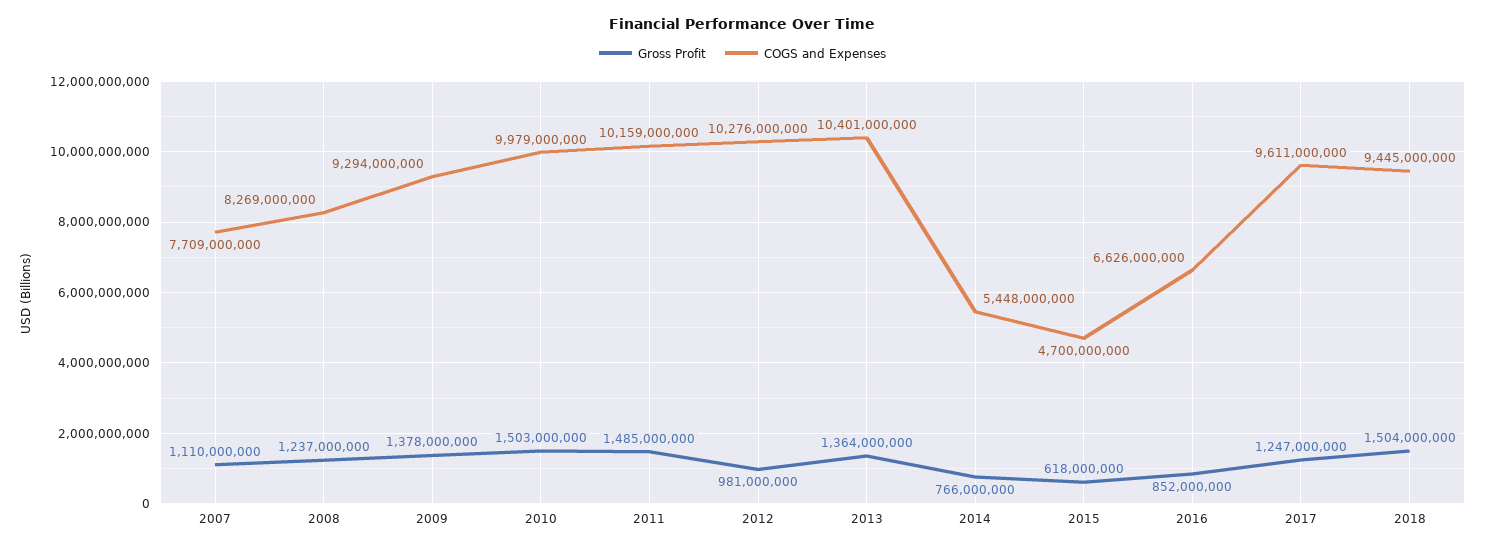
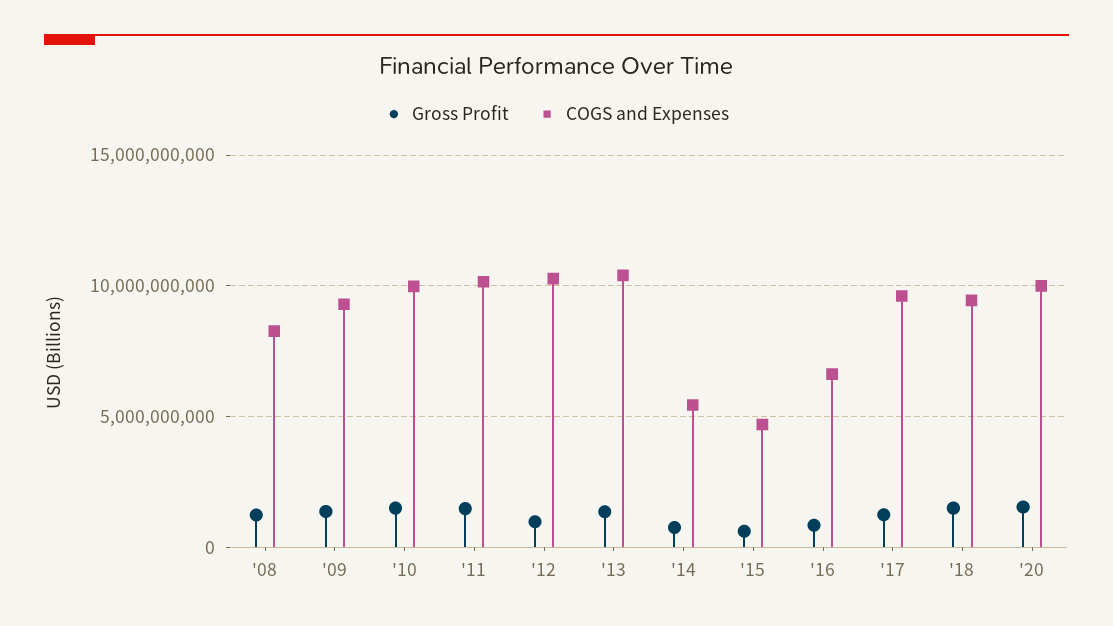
Gross Profit, 2007: 1110000000 -> none
COGS and Expenses, 2007: 7709000000 -> none
Gross Profit, '20: none -> 1500000000
COGS and Expenses, '20: none -> 10000000000

